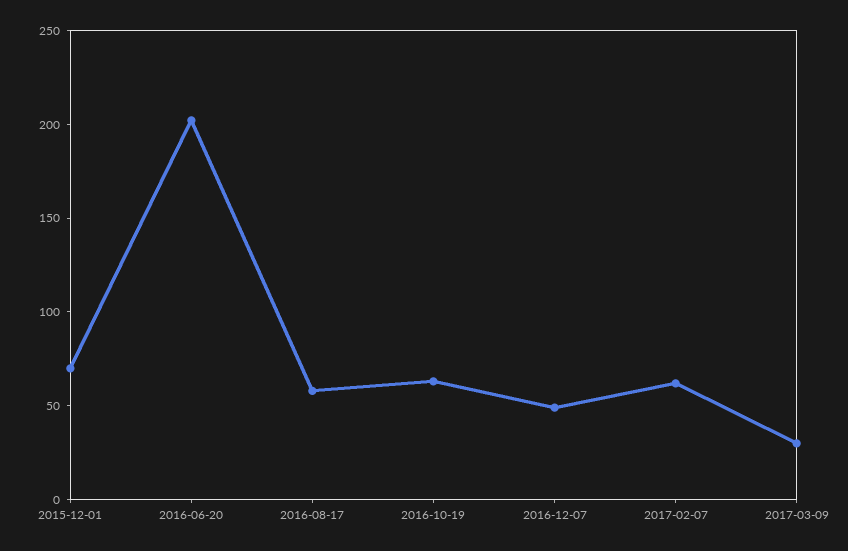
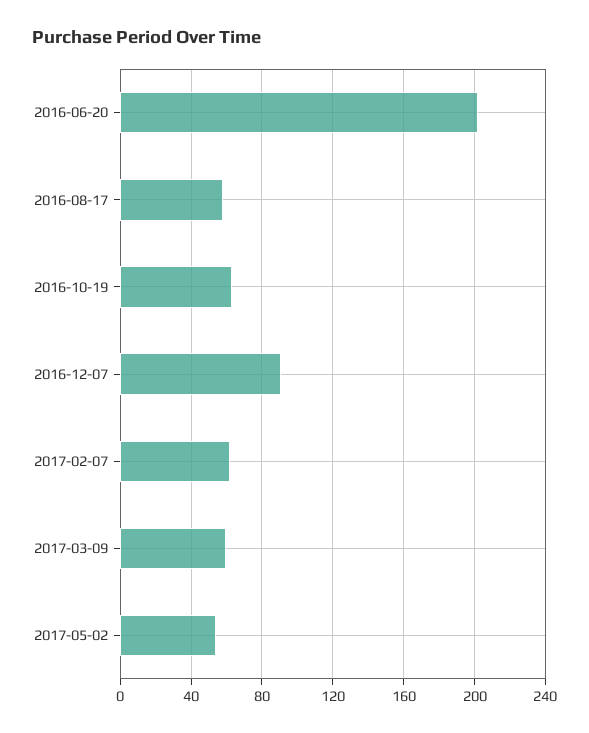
2015-12-01: 70 -> none
2016-12-07: 50 -> 90
2017-03-09: 30 -> 60
2017-05-02: none -> 55

